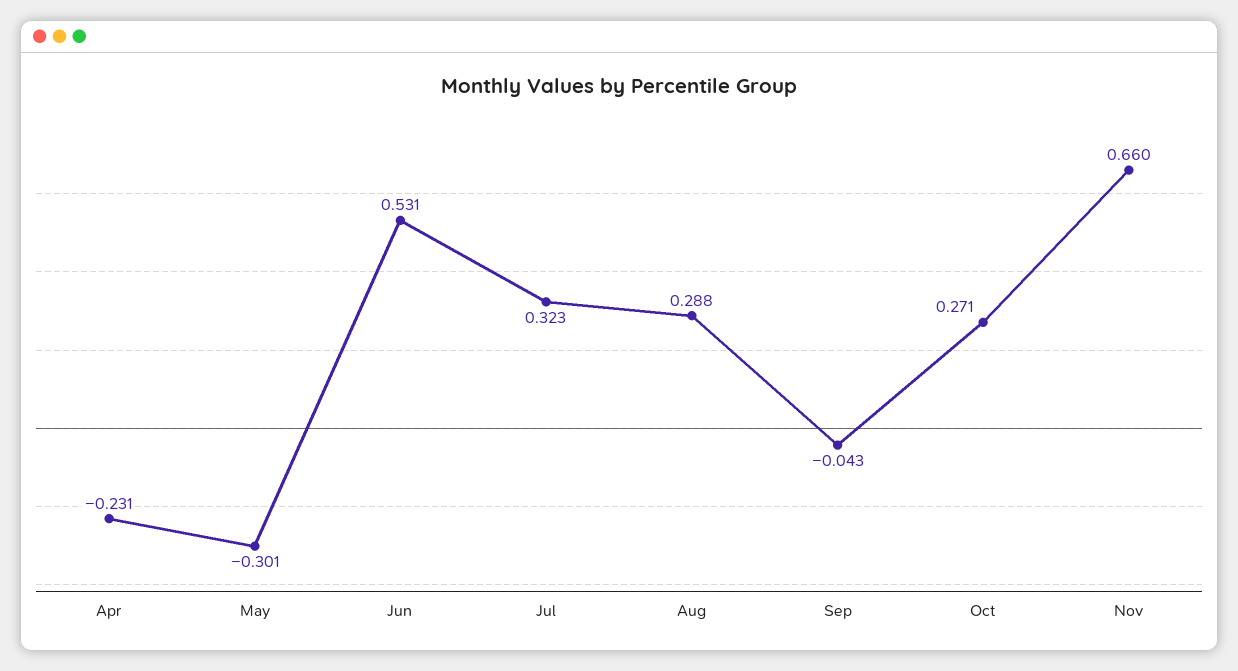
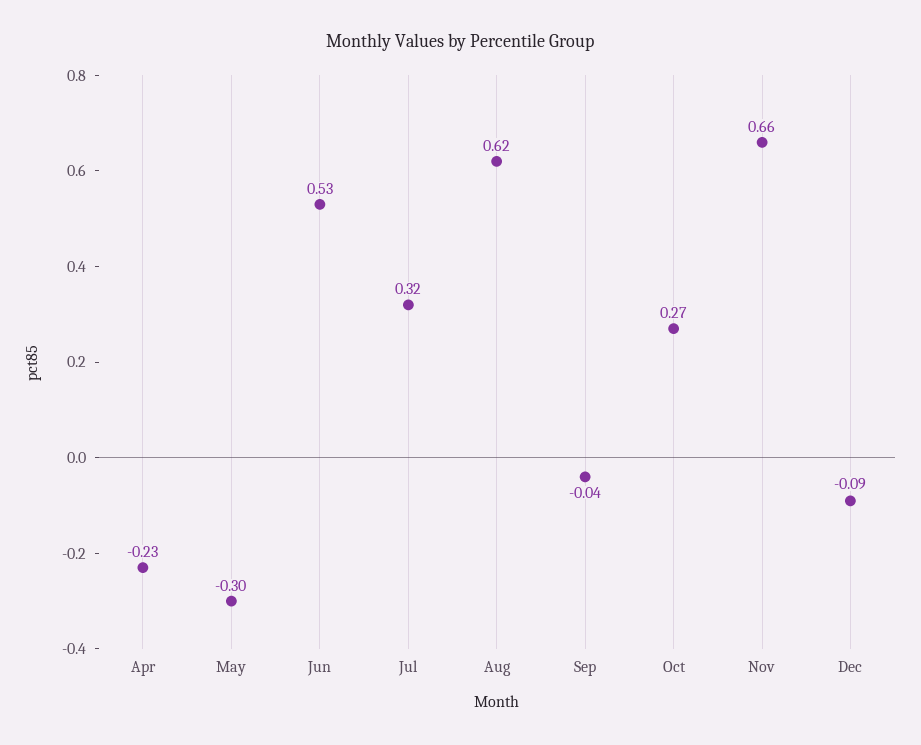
Aug: 0.288 -> 0.62
Dec: none -> -0.09

